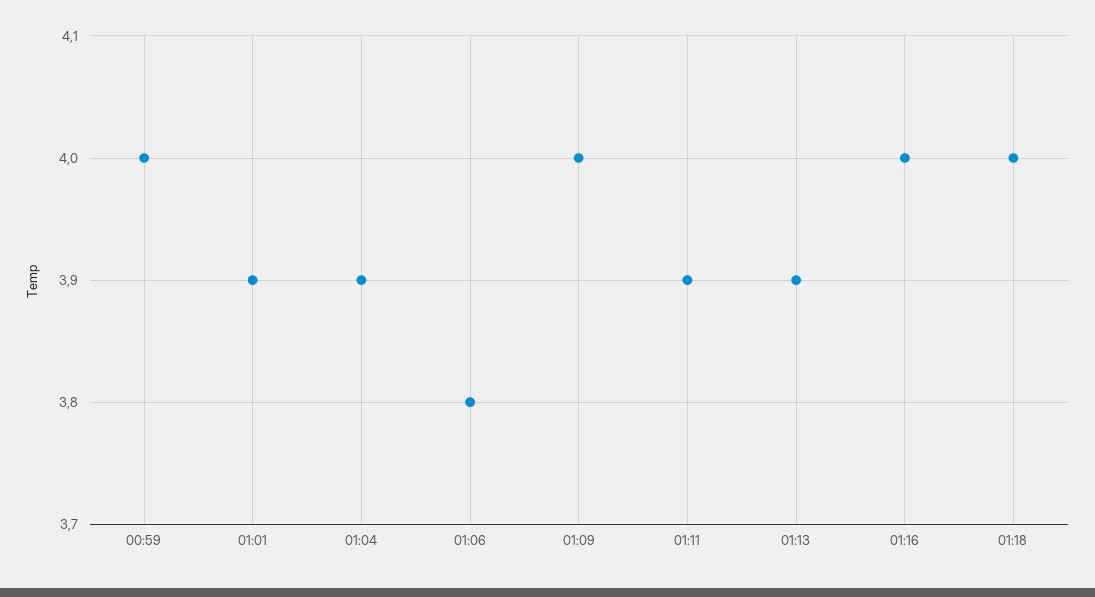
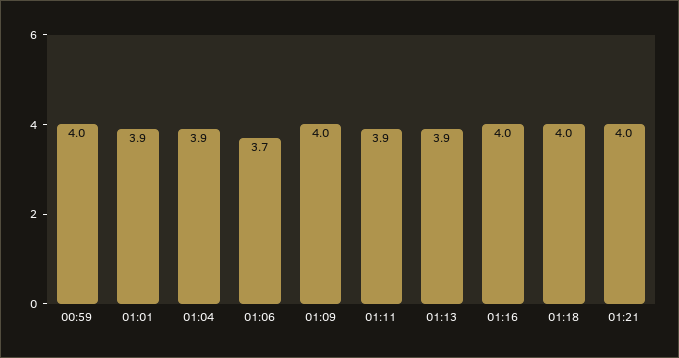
01:06: 3.8 -> 3.7
01:21: none -> 4

